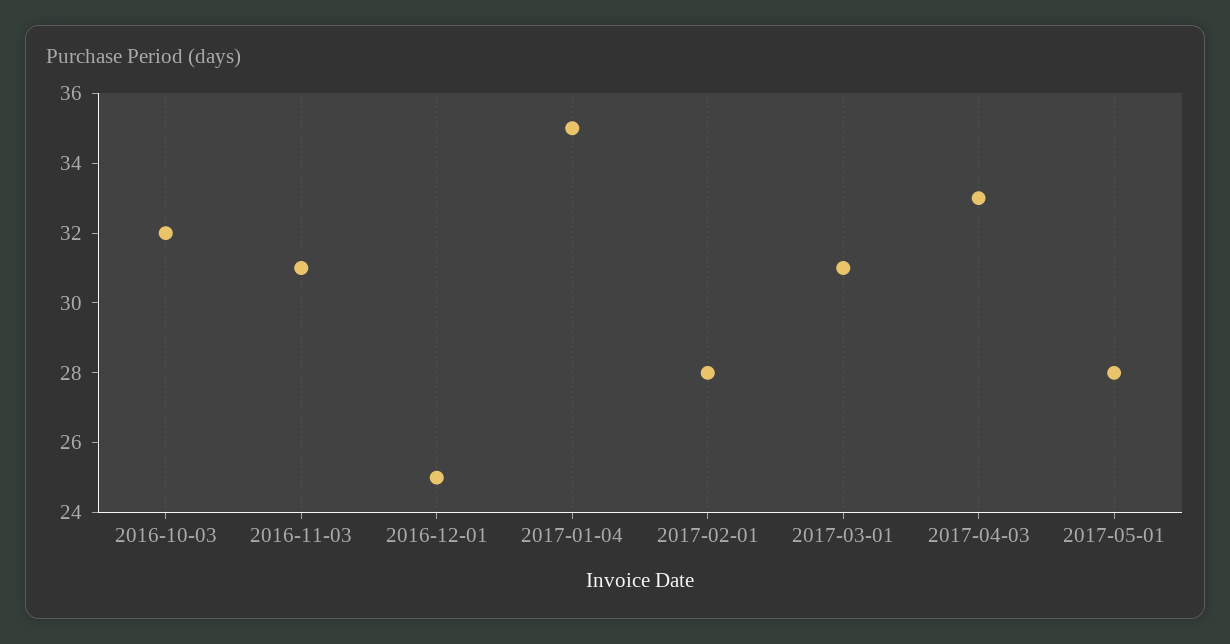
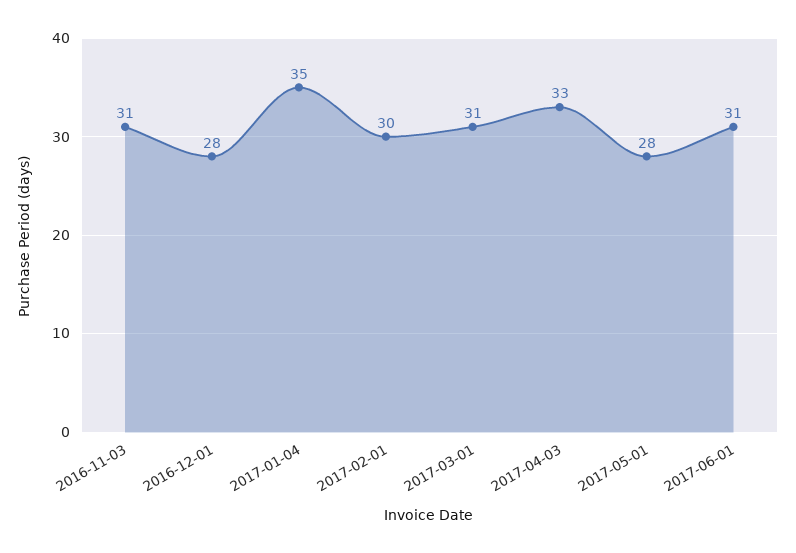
2016-10-03: 32 -> none
2016-12-01: 25 -> 28
2017-02-01: 28 -> 30
2017-06-01: none -> 31

